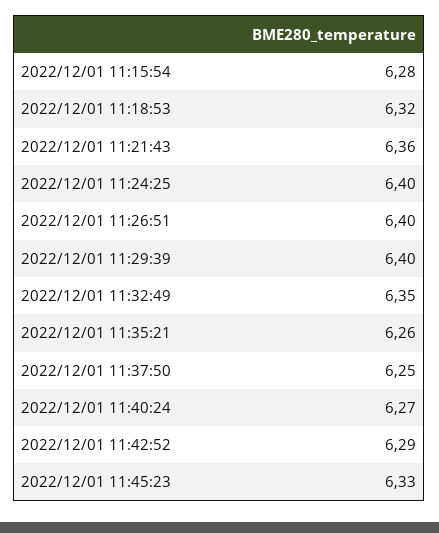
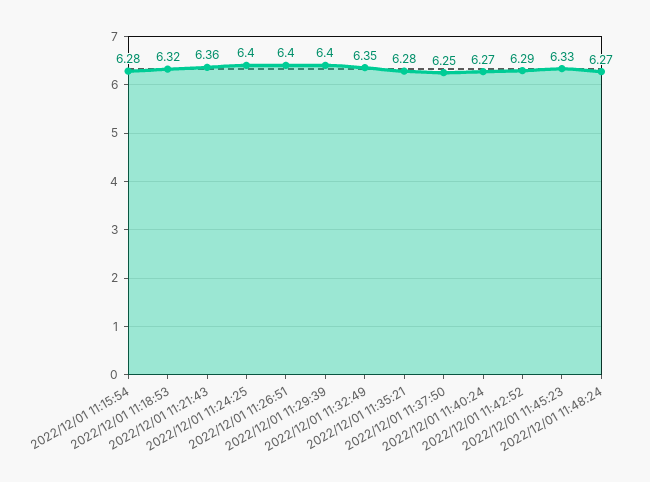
2022/12/01 11:35:21: 6.26 -> 6.28
2022/12/01 11:48:24: none -> 6.27

